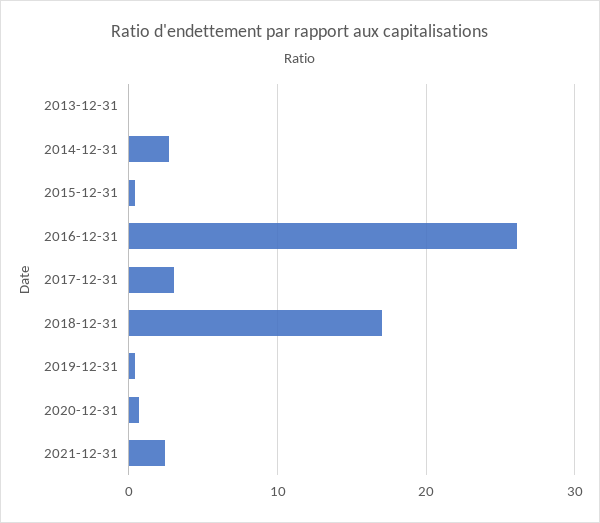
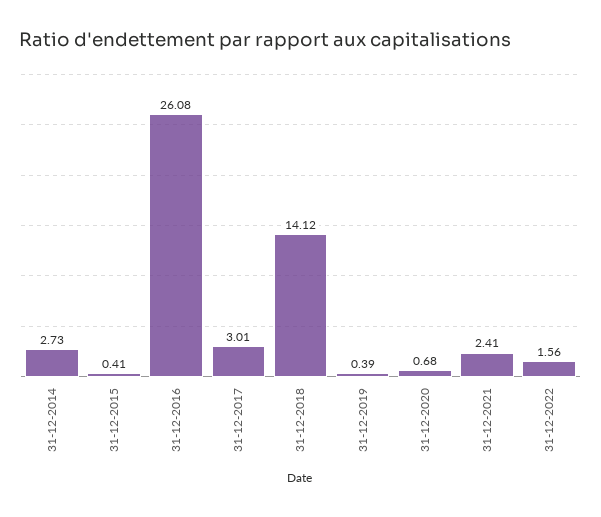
2013-12-31: 0 -> none
2018-12-31: 17 -> 14.12
31-12-2022: none -> 1.56

